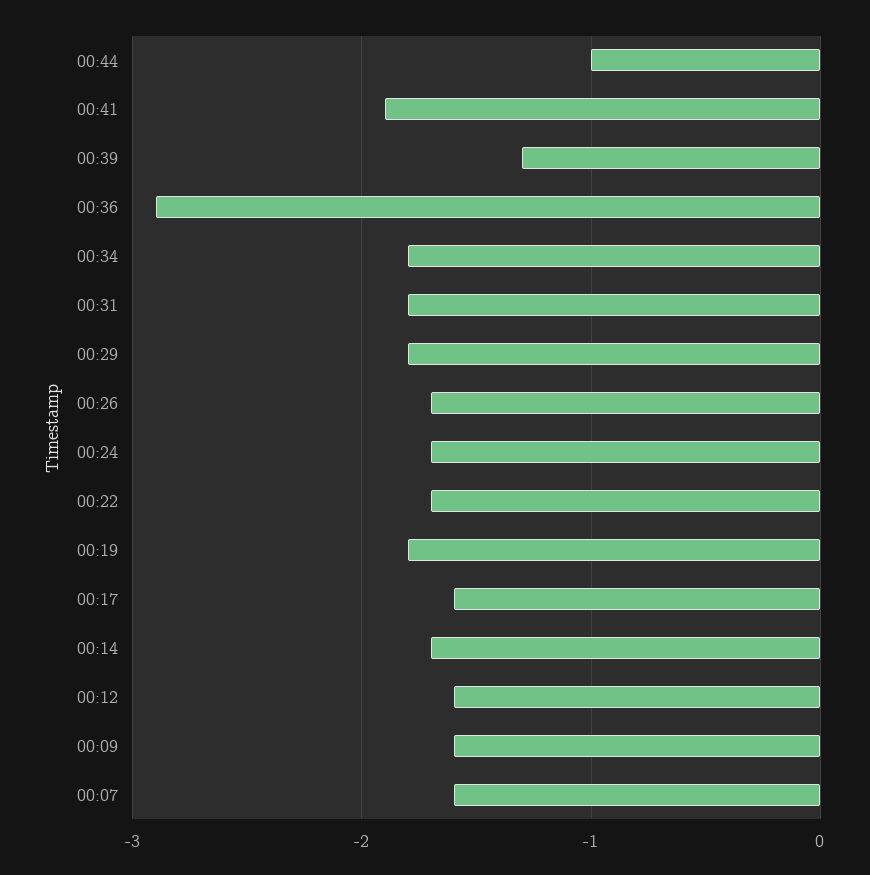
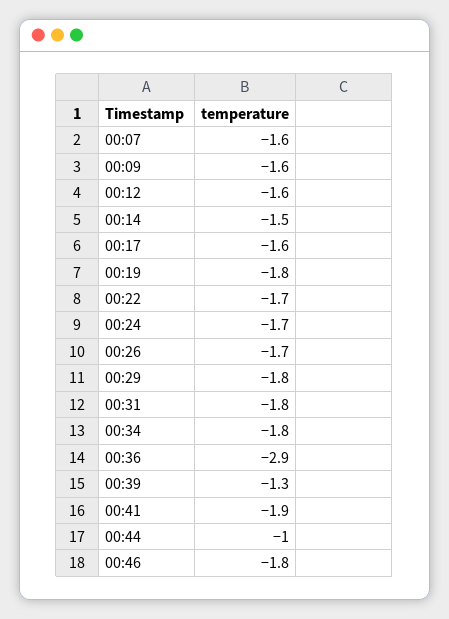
00:14: -1.7 -> -1.5
00:46: none -> -1.8

